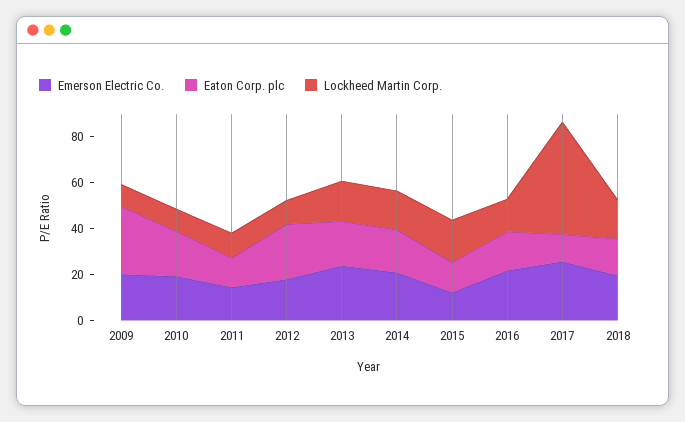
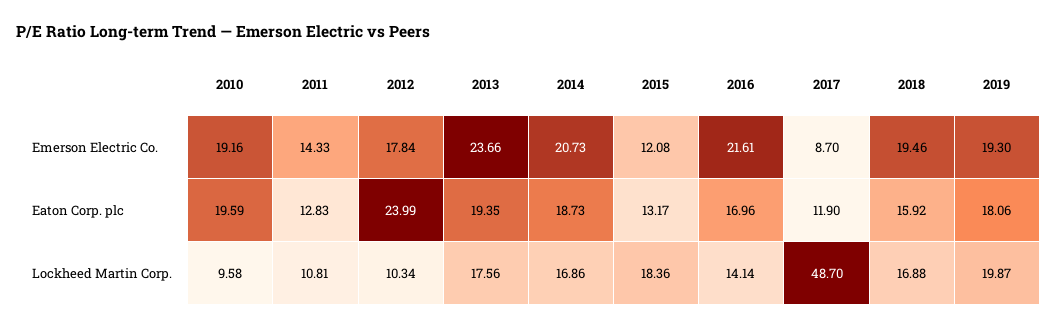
Emerson Electric Co., 2009: 20 -> none
Eaton Corp. plc, 2009: 30 -> none
Lockheed Martin Corp., 2009: 10 -> none
Emerson Electric Co., 2017: 25 -> 8.7
Emerson Electric Co., 2019: none -> 19.3
Eaton Corp. plc, 2019: none -> 18.06
Lockheed Martin Corp., 2019: none -> 19.87

